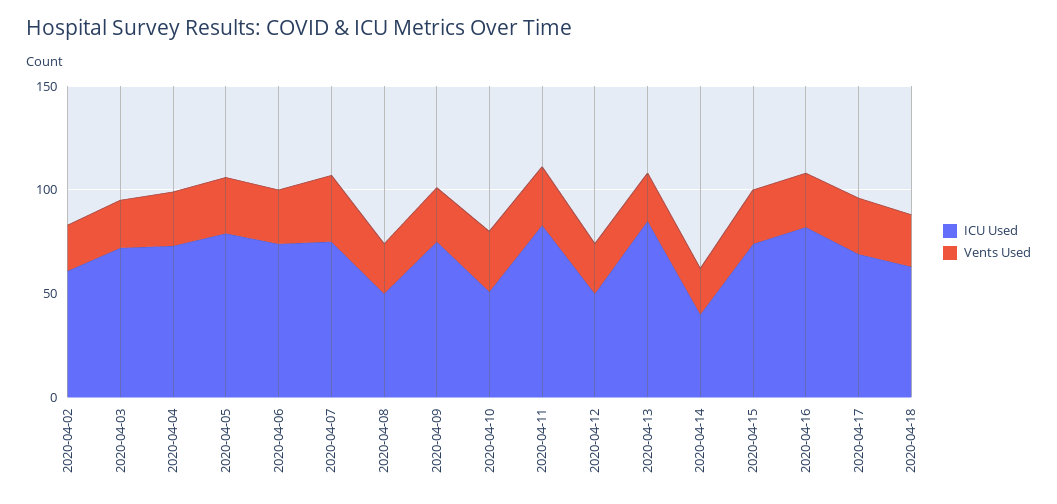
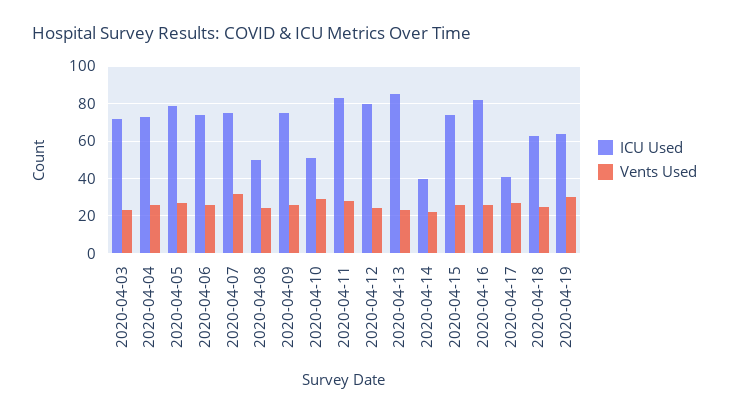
ICU Used, 2020-04-02: 60 -> none
Vents Used, 2020-04-02: 20 -> none
ICU Used, 2020-04-12: 50 -> 80
ICU Used, 2020-04-17: 70 -> 40
ICU Used, 2020-04-19: none -> 65
Vents Used, 2020-04-19: none -> 30

